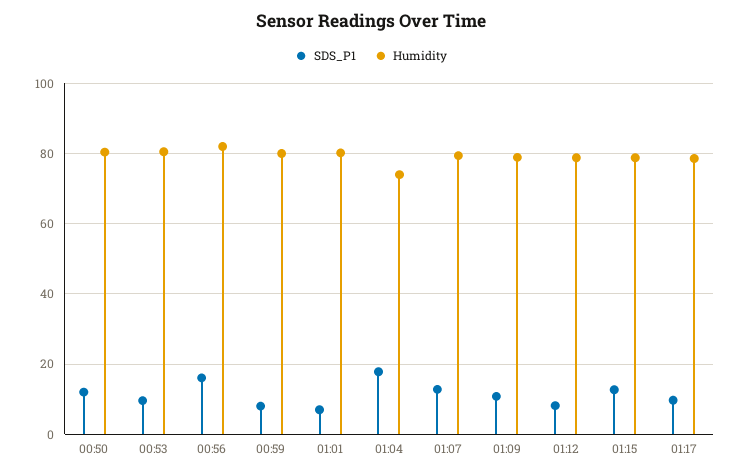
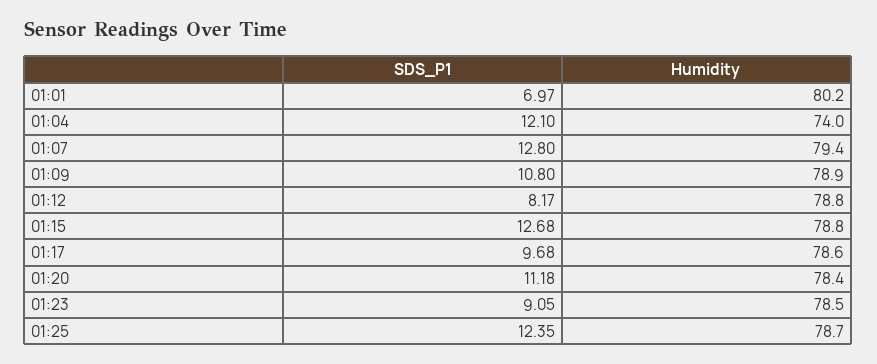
SDS_P1, 00:50: 12 -> none
Humidity, 00:50: 80 -> none
SDS_P1, 00:53: 10 -> none
Humidity, 00:53: 80 -> none
SDS_P1, 00:56: 16 -> none
Humidity, 00:56: 82 -> none
SDS_P1, 00:59: 8 -> none
Humidity, 00:59: 80 -> none
SDS_P1, 01:04: 18 -> 12.1
SDS_P1, 01:20: none -> 11.18
Humidity, 01:20: none -> 78.4
SDS_P1, 01:23: none -> 9.05
Humidity, 01:23: none -> 78.5
SDS_P1, 01:25: none -> 12.35
Humidity, 01:25: none -> 78.7

